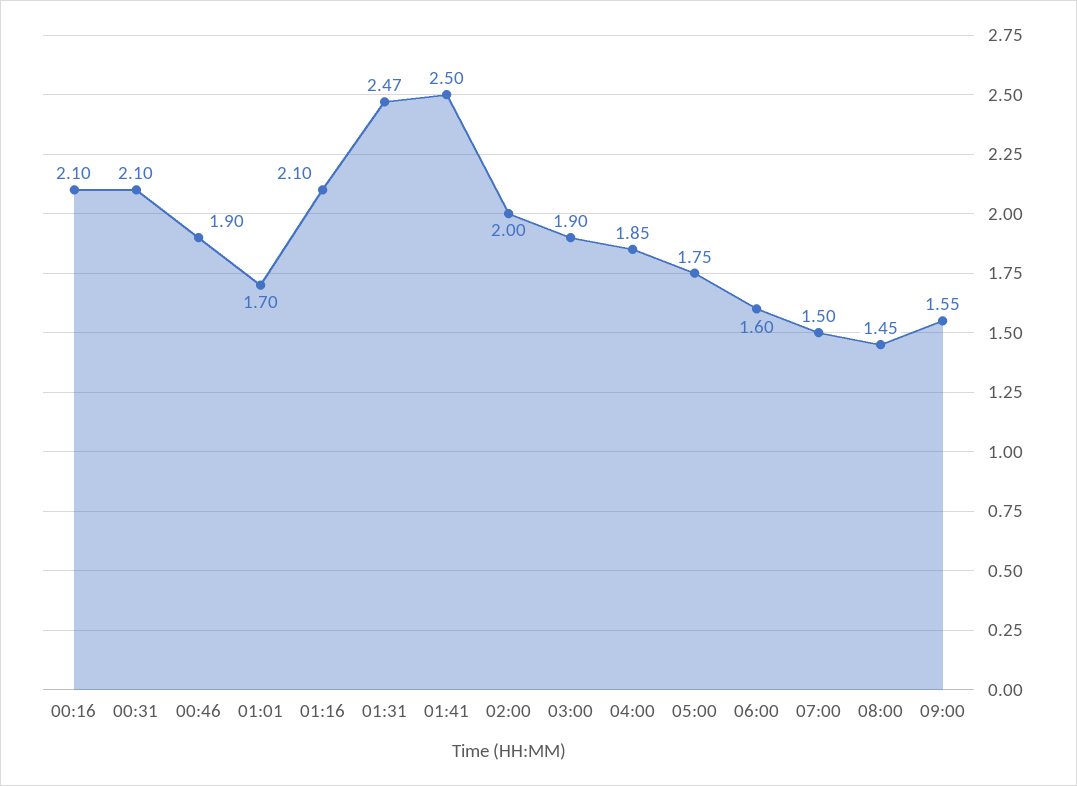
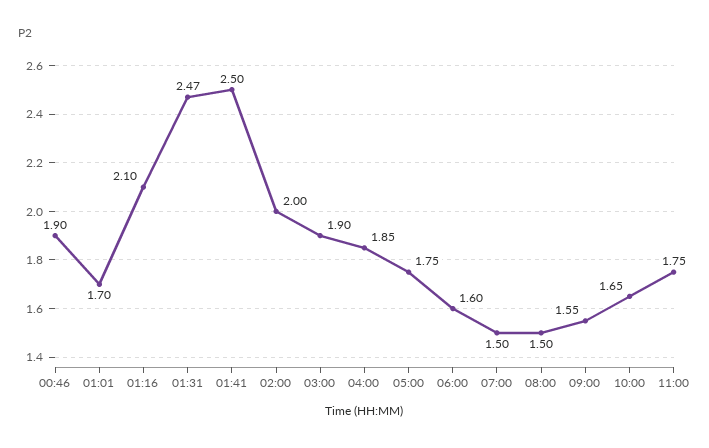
00:16: 2.1 -> none
00:31: 2.1 -> none
08:00: 1.45 -> 1.5
10:00: none -> 1.65
11:00: none -> 1.75

